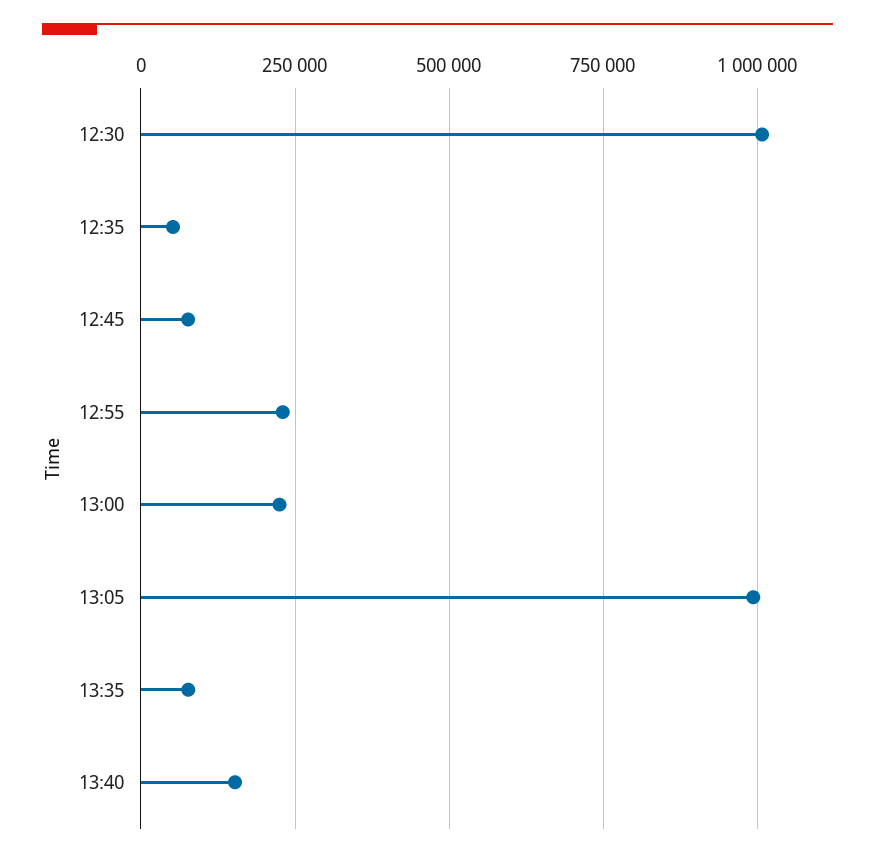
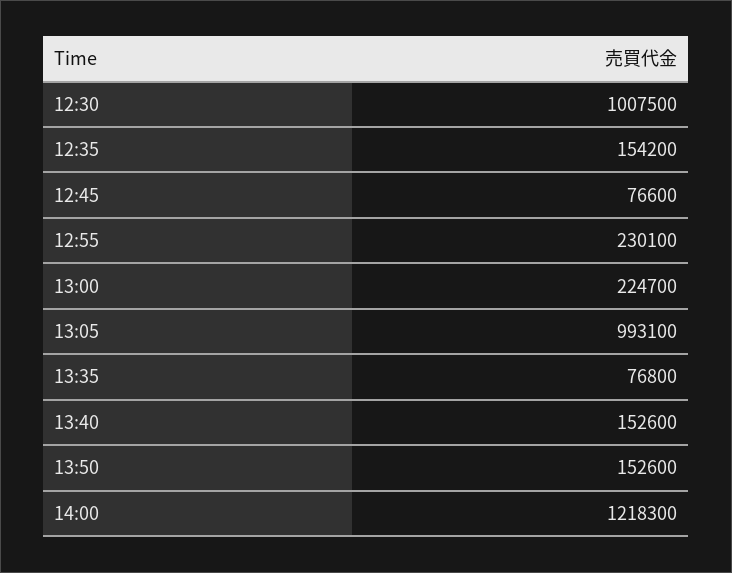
12:35: 50000 -> 154200
13:50: none -> 152600
14:00: none -> 1218300

